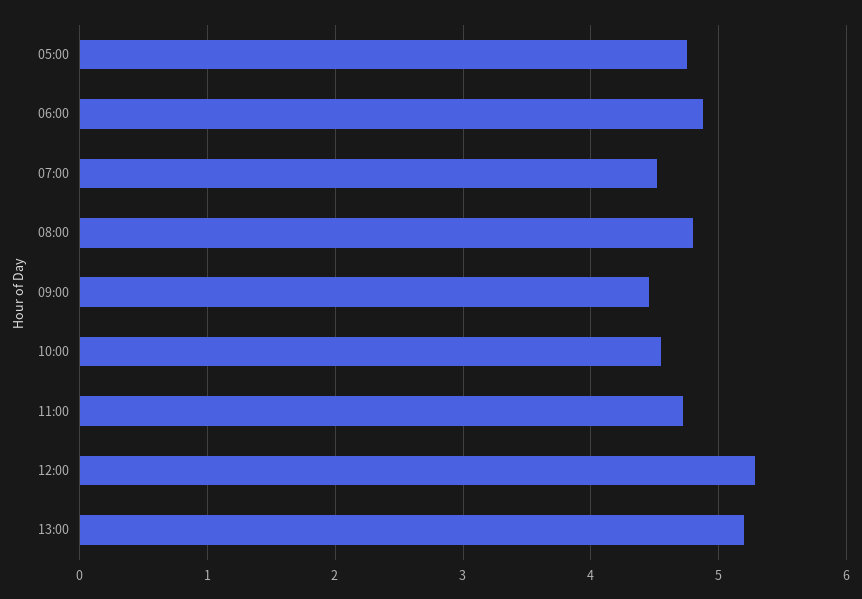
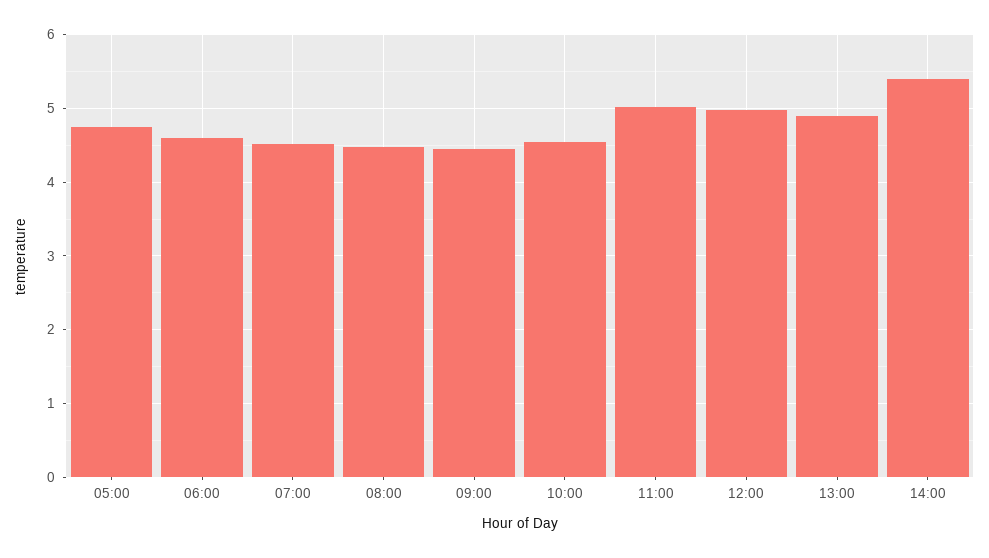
06:00: 4.9 -> 4.6
08:00: 4.8 -> 4.5
11:00: 4.7 -> 5
12:00: 5.3 -> 5
13:00: 5.2 -> 4.9
14:00: none -> 5.4

